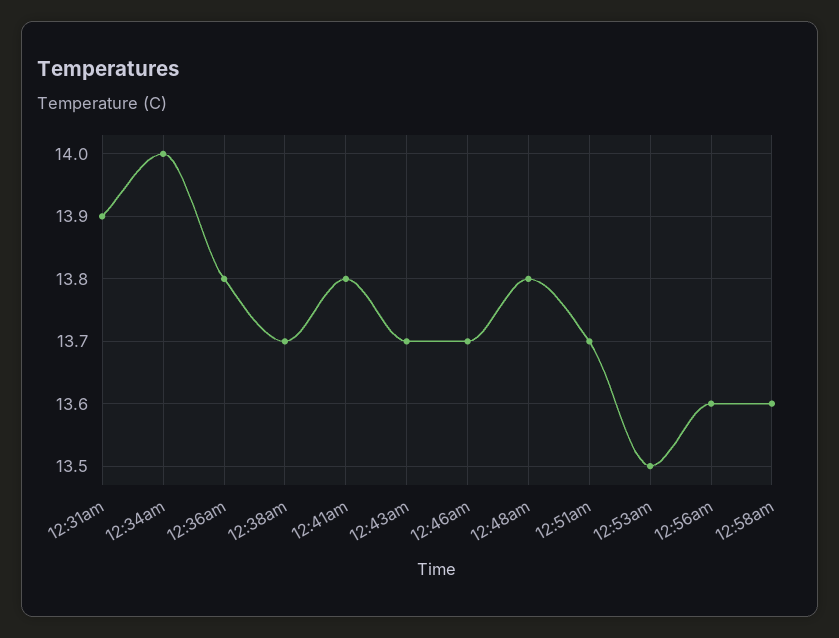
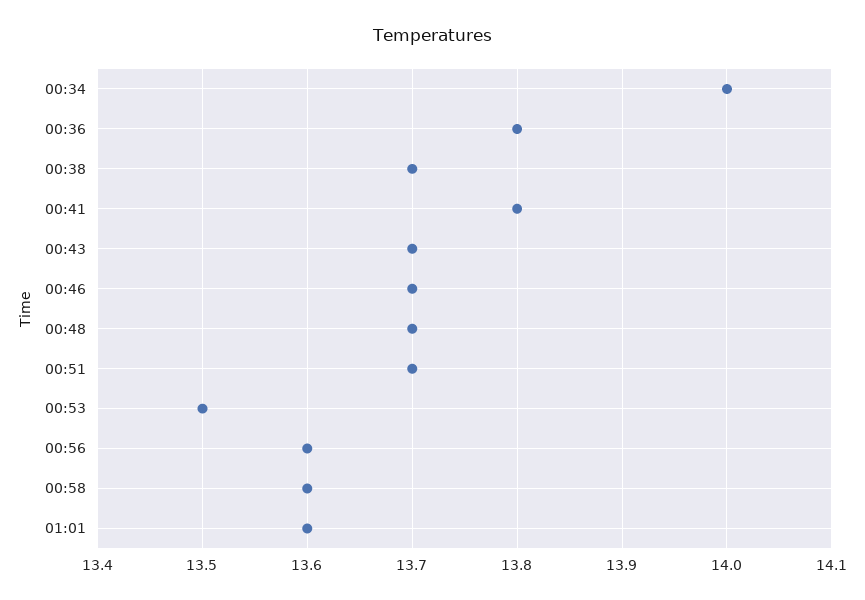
12:31am: 13.9 -> none
12:48am: 13.8 -> 13.7
01:01: none -> 13.6

